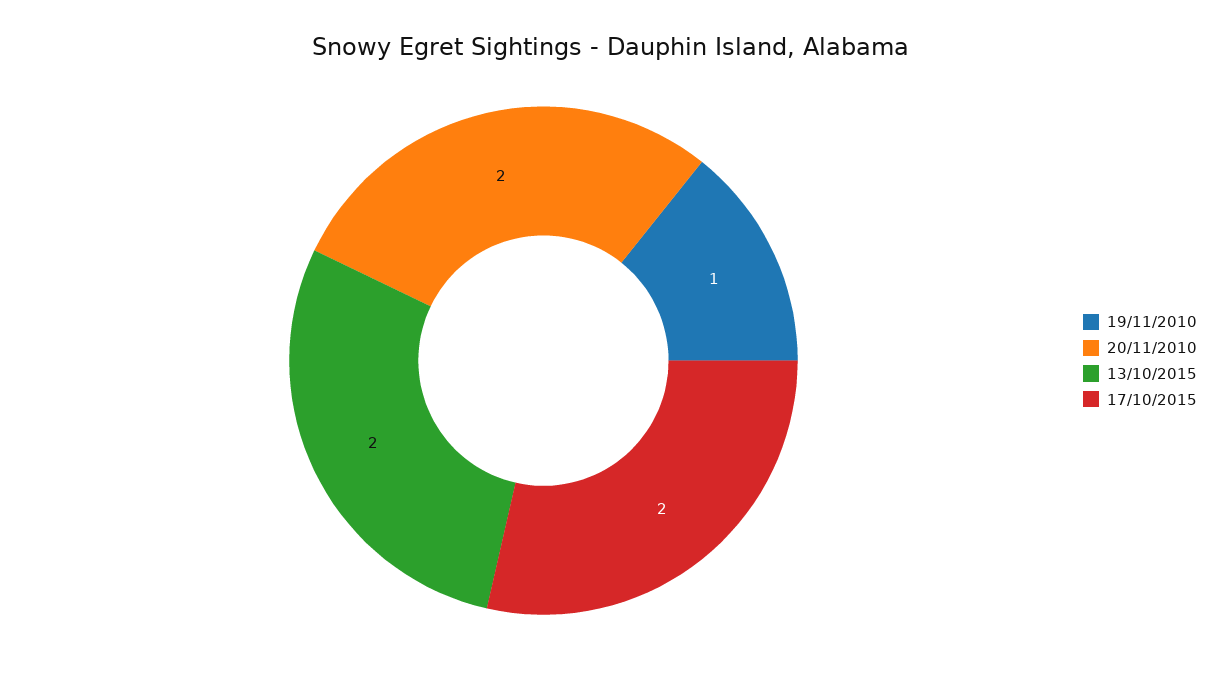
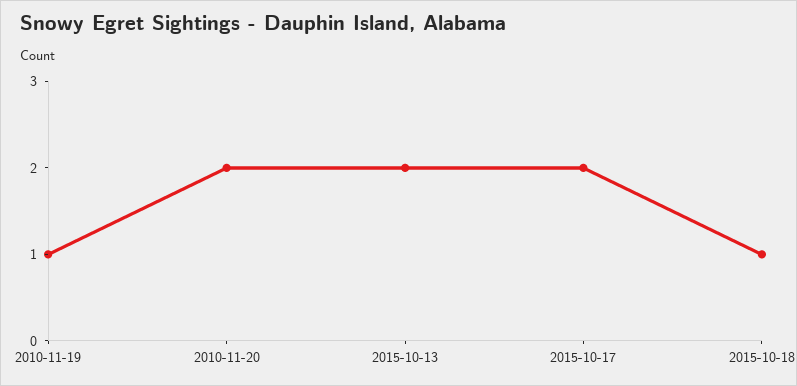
2015-10-18: none -> 1

